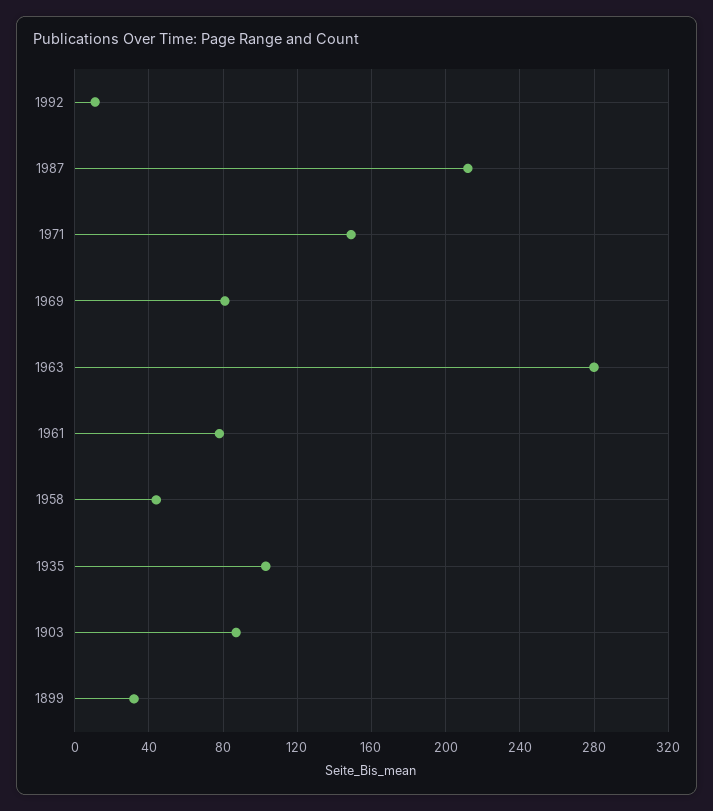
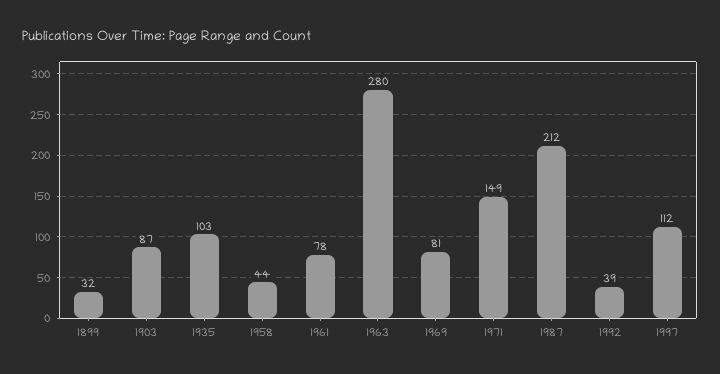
1992: 10 -> 39
1997: none -> 112

